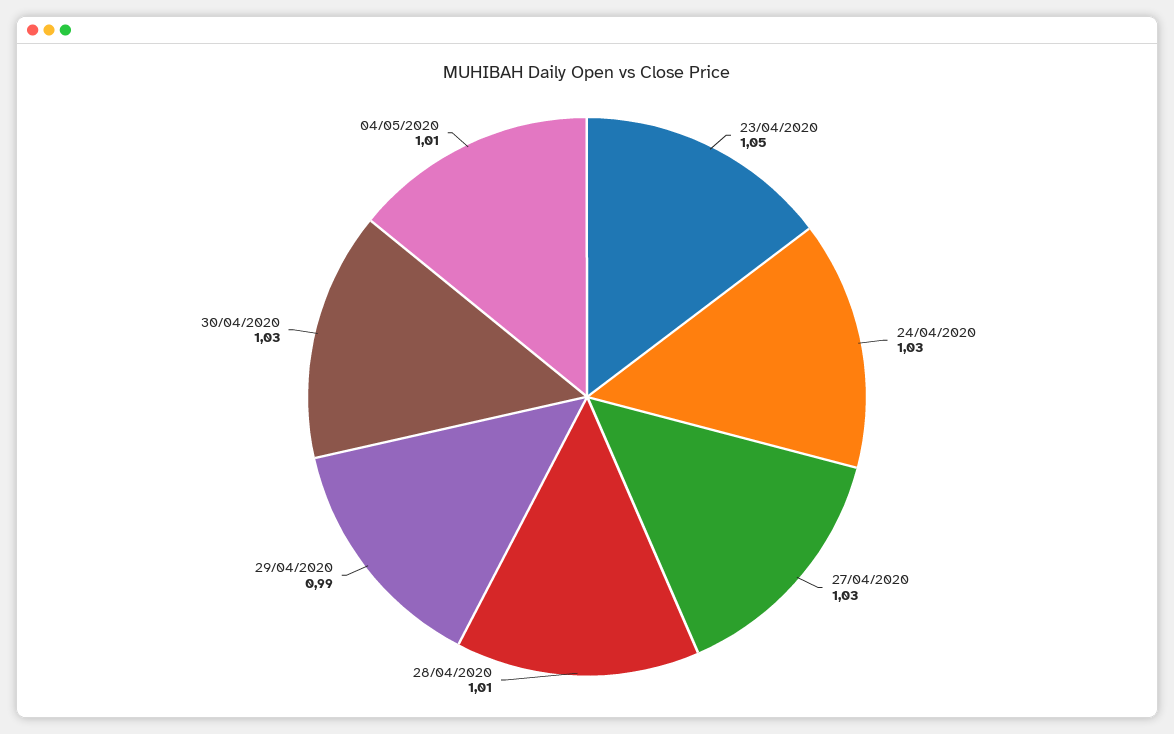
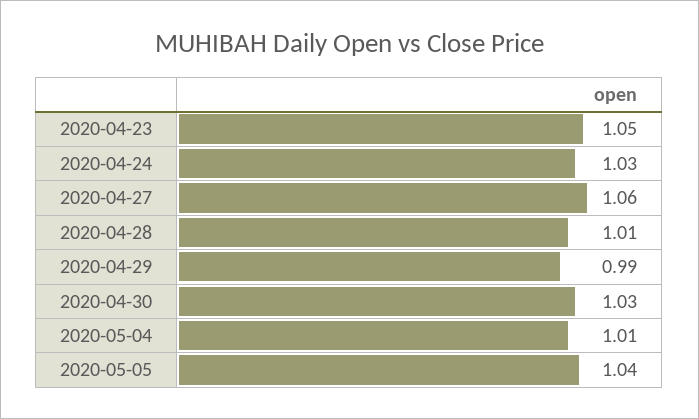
27/04/2020: 1.03 -> 1.06
2020-05-05: none -> 1.04

